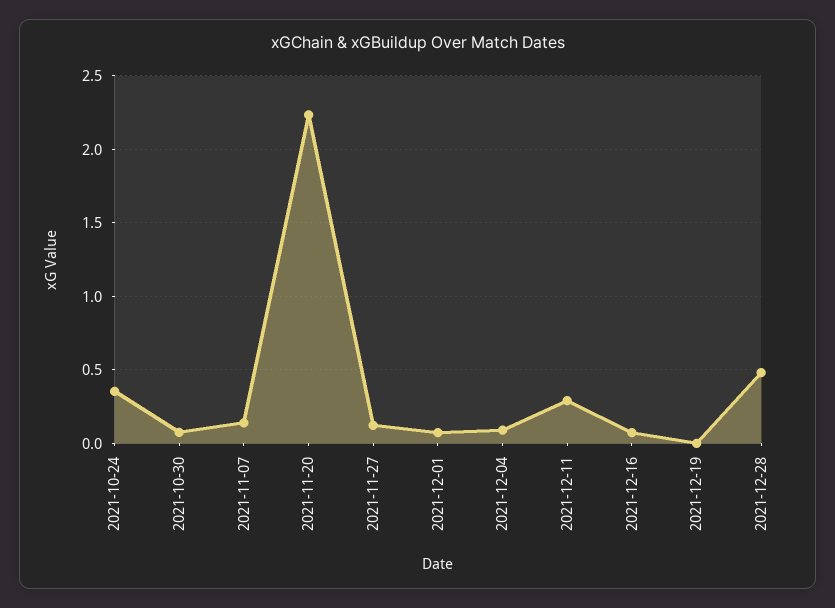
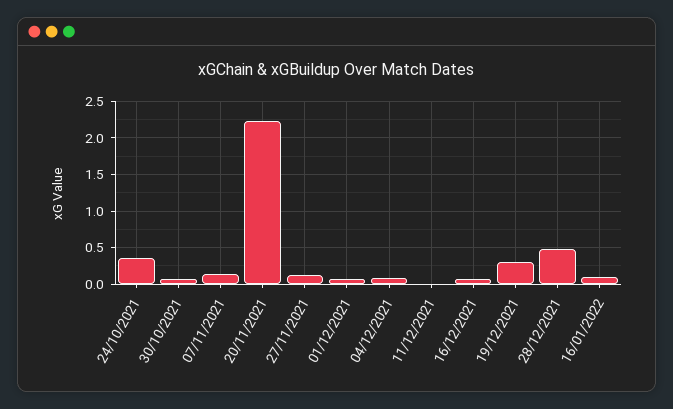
2021-12-11: 0.3 -> 0
2021-12-19: 0 -> 0.3
16/01/2022: none -> 0.1

